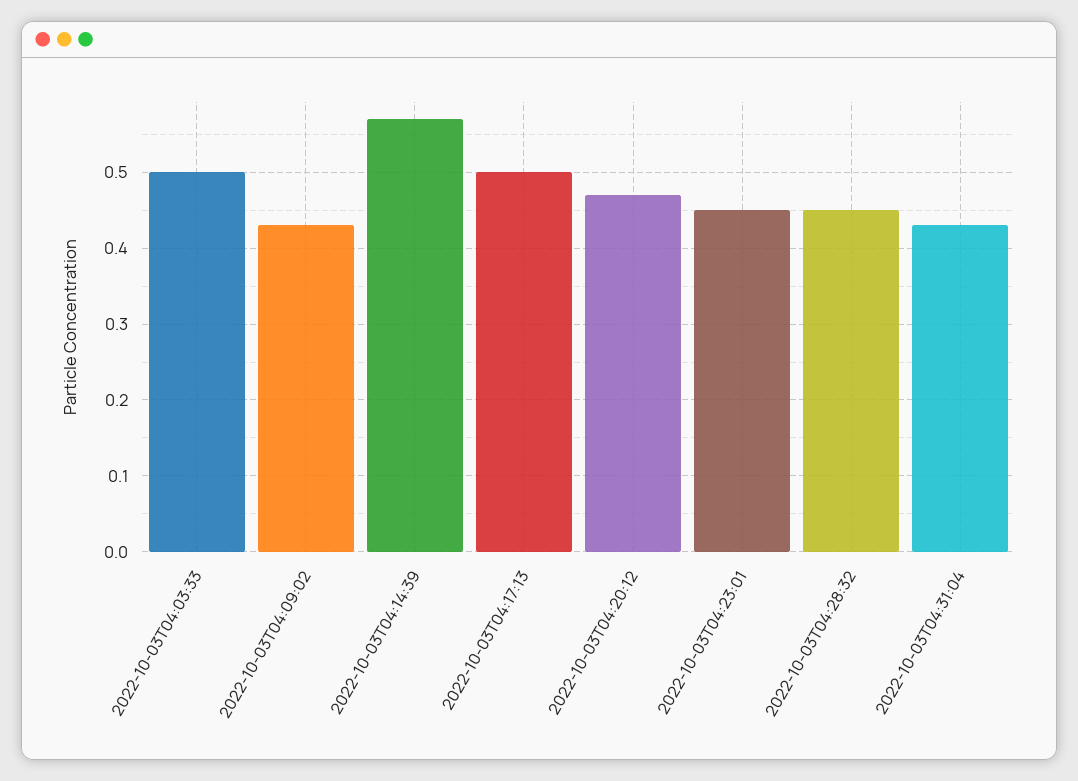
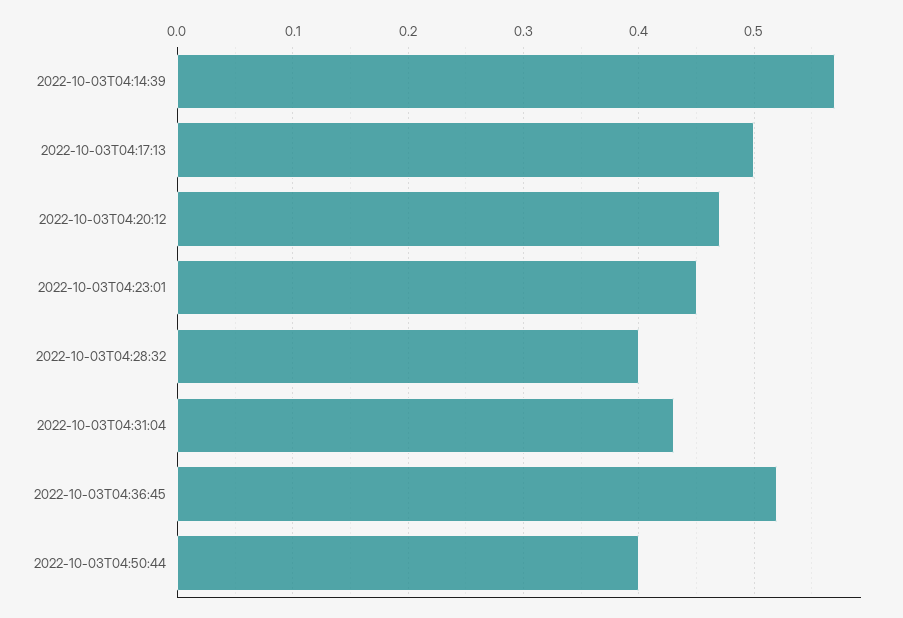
2022-10-03T04:03:33: 0.5 -> none
2022-10-03T04:09:02: 0.43 -> none
2022-10-03T04:28:32: 0.45 -> 0.4
2022-10-03T04:36:45: none -> 0.52
2022-10-03T04:50:44: none -> 0.4

